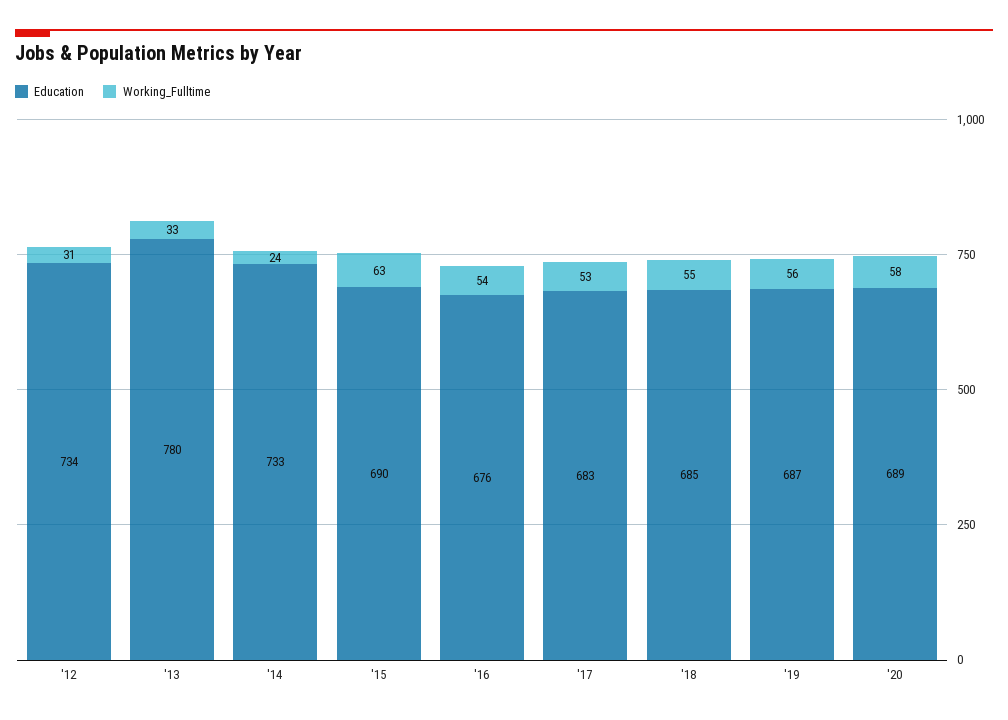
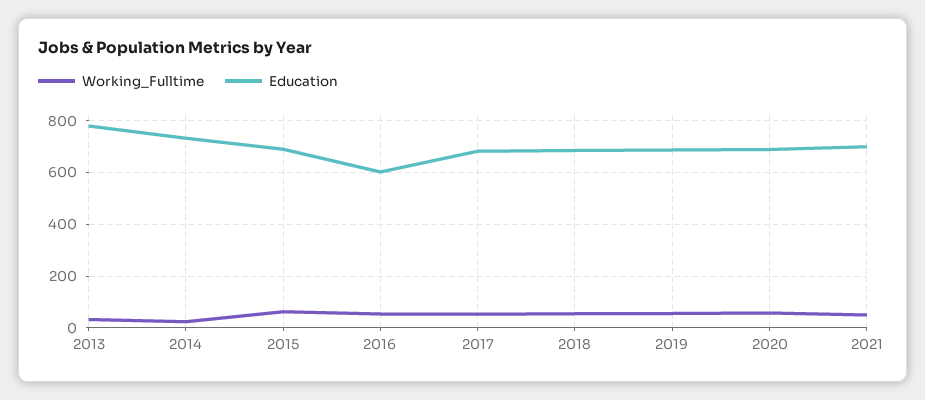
Education, '12: 734 -> none
Working_Fulltime, '12: 31 -> none
Education, '16: 676 -> 600
Working_Fulltime, 2021: none -> 50
Education, 2021: none -> 700

